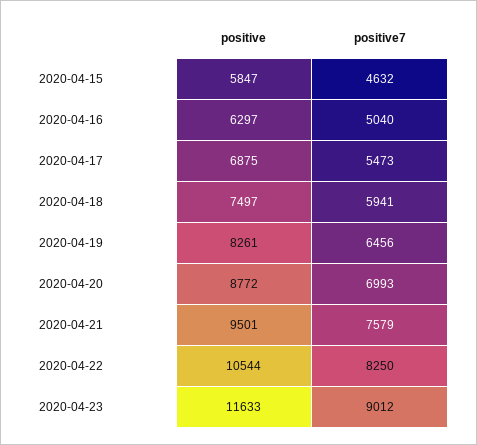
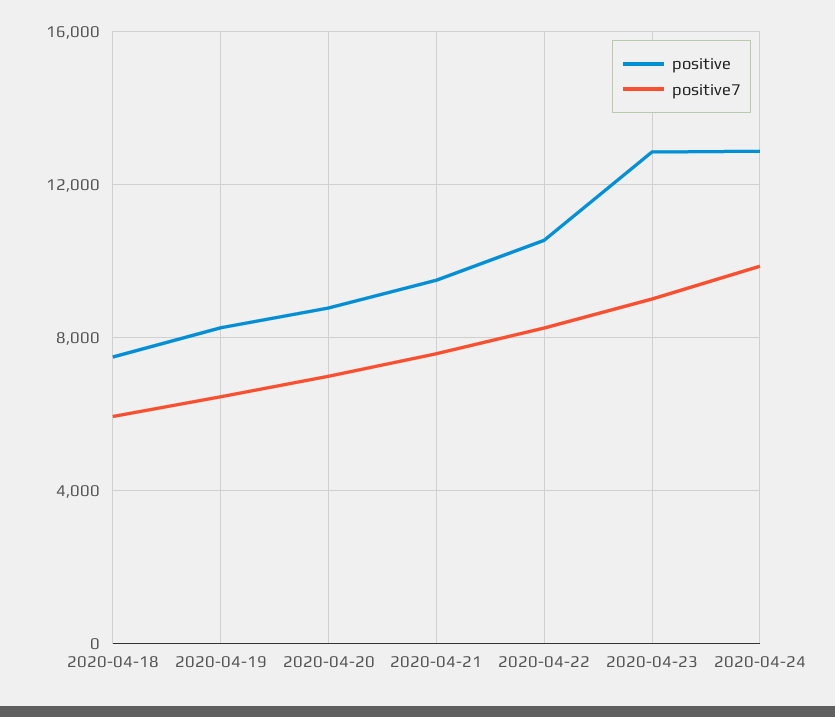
positive, 2020-04-15: 5847 -> none
positive7, 2020-04-15: 4632 -> none
positive, 2020-04-16: 6297 -> none
positive7, 2020-04-16: 5040 -> none
positive, 2020-04-17: 6875 -> none
positive7, 2020-04-17: 5473 -> none
positive, 2020-04-23: 11633 -> 13000
positive, 2020-04-24: none -> 13000
positive7, 2020-04-24: none -> 10000

